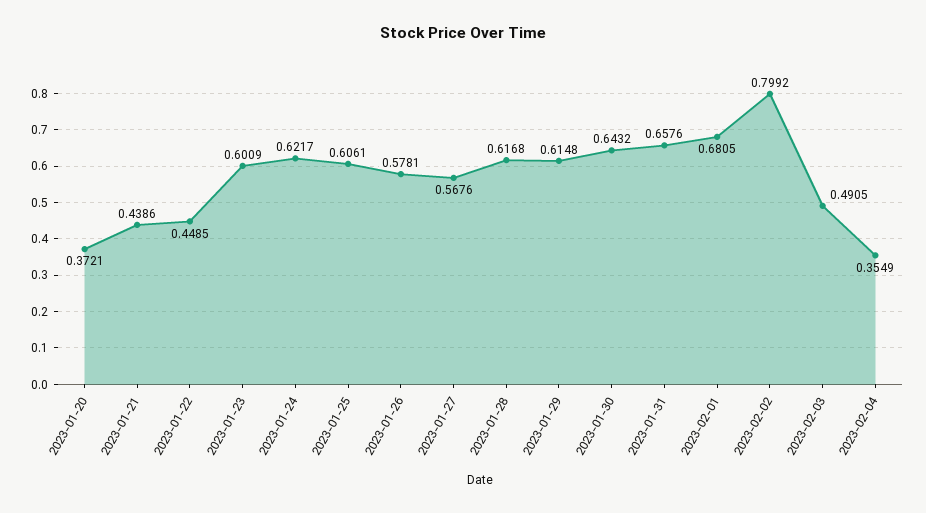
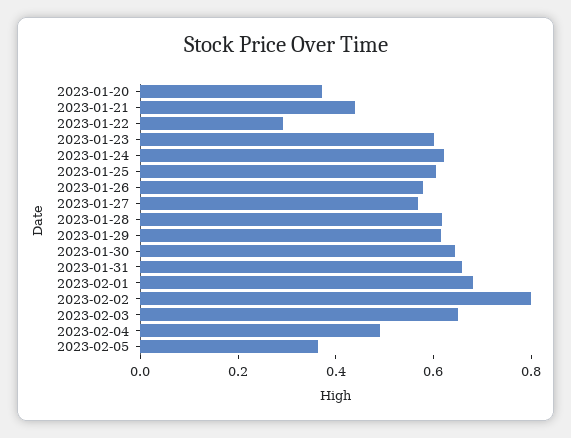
2023-01-22: 0.4485 -> 0.3
2023-02-03: 0.4905 -> 0.65
2023-02-04: 0.3549 -> 0.5
2023-02-05: none -> 0.35

